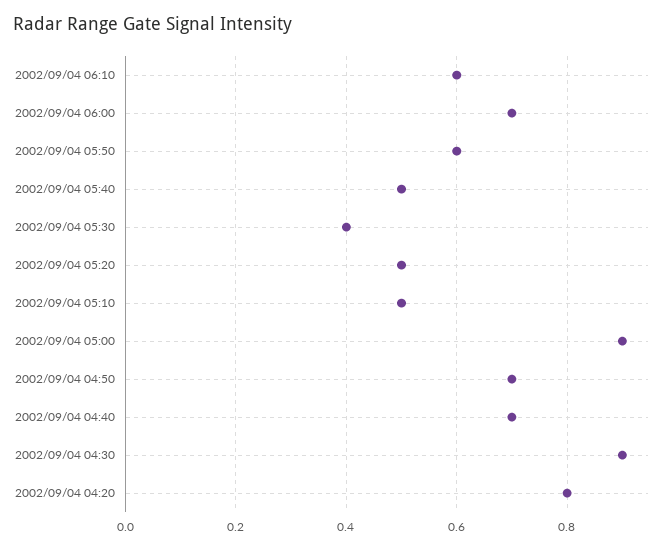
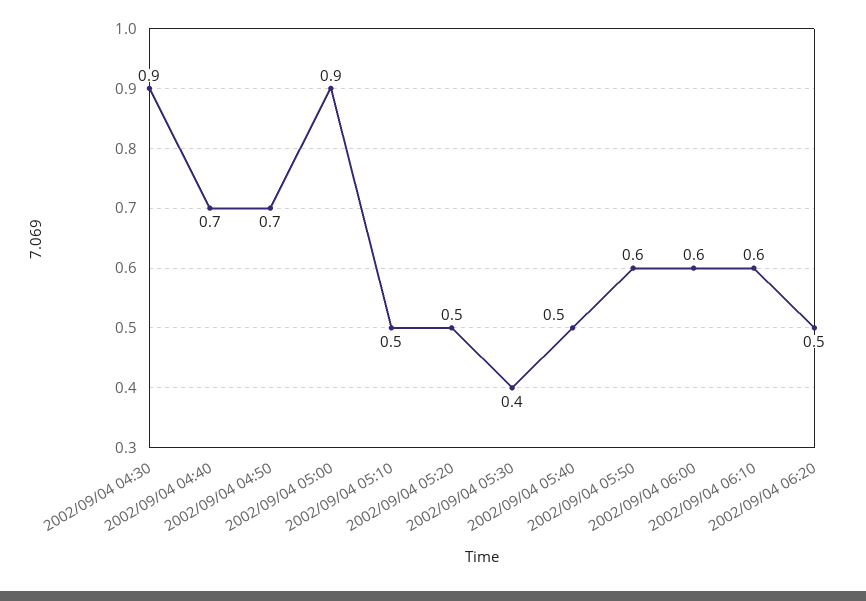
2002/09/04 06:00: 0.7 -> 0.6
2002/09/04 04:20: 0.8 -> none
2002/09/04 06:20: none -> 0.5

